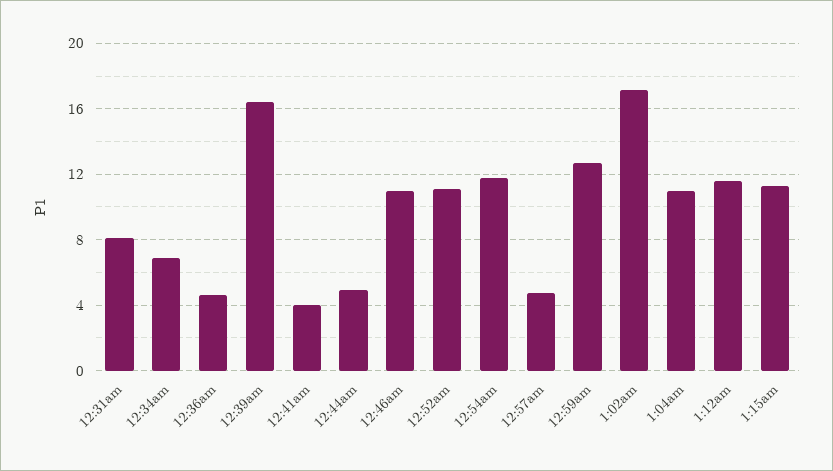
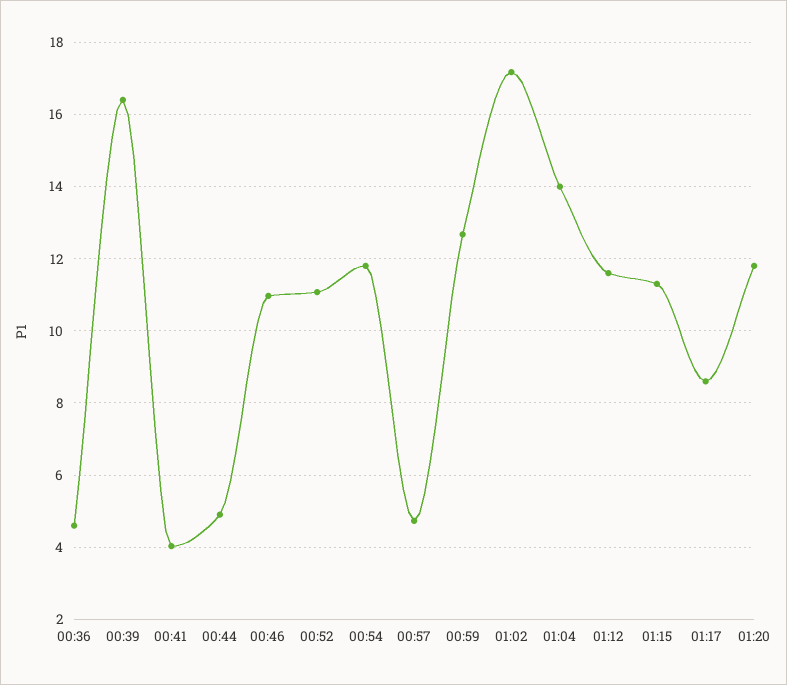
12:31am: 8 -> none
12:34am: 7 -> none
1:04am: 11 -> 14
01:17: none -> 8.6
01:20: none -> 11.8

